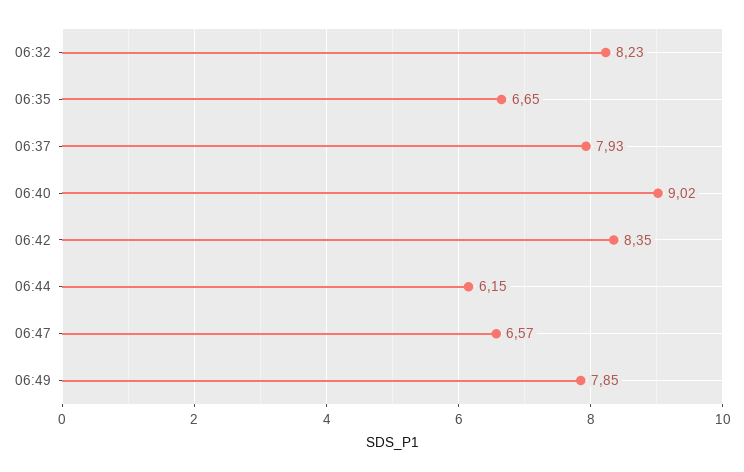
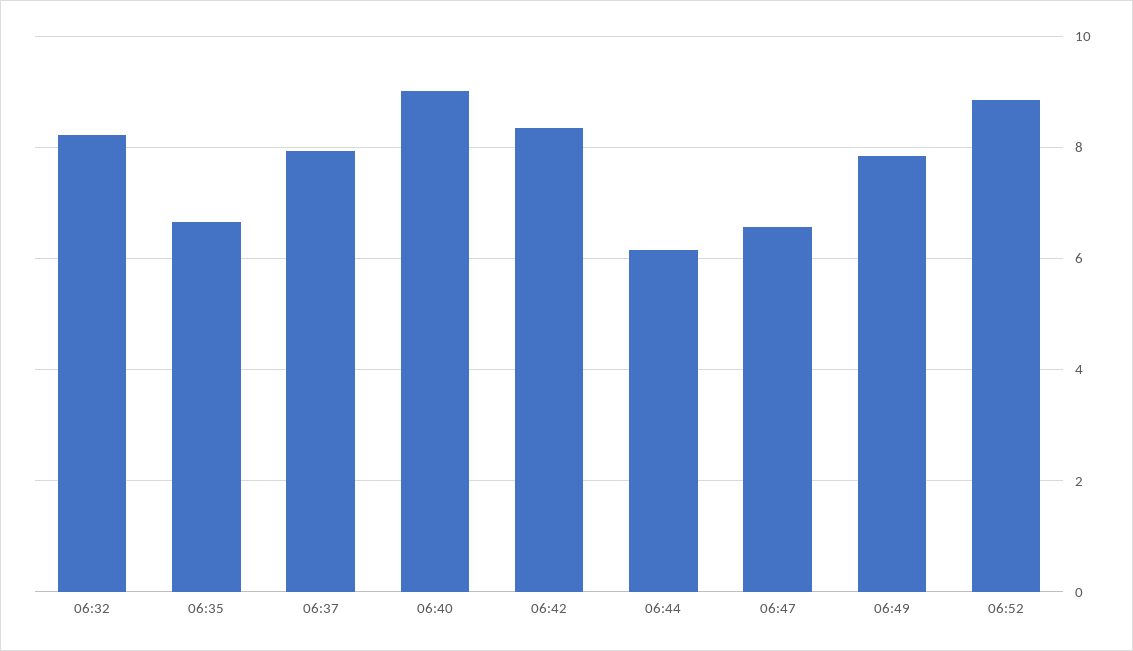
06:52: none -> 8.8

